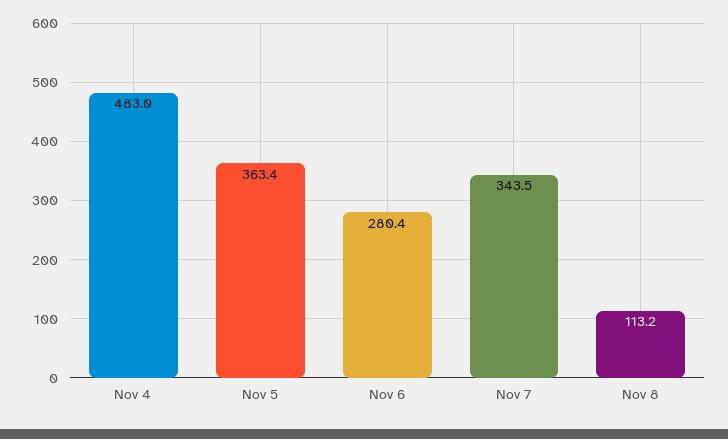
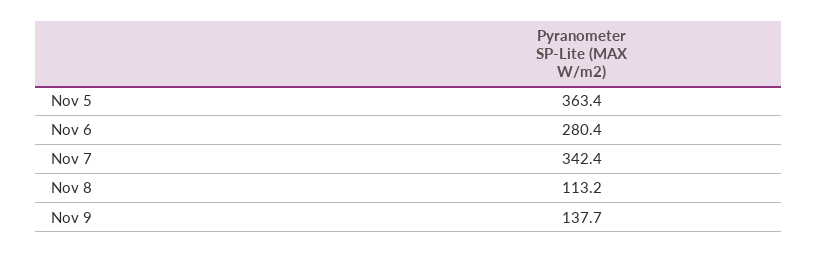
Nov 4: 483 -> none
Nov 7: 343.5 -> 342.4
Nov 9: none -> 137.7

